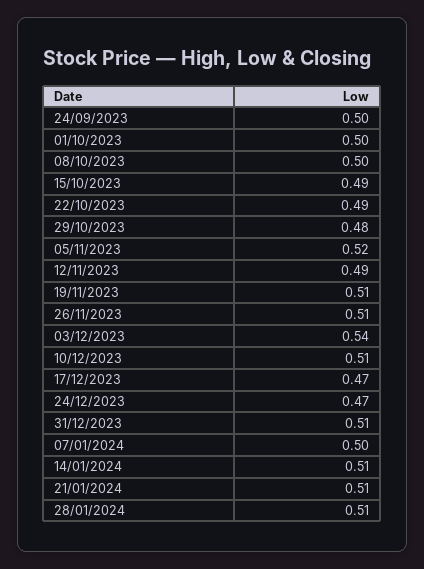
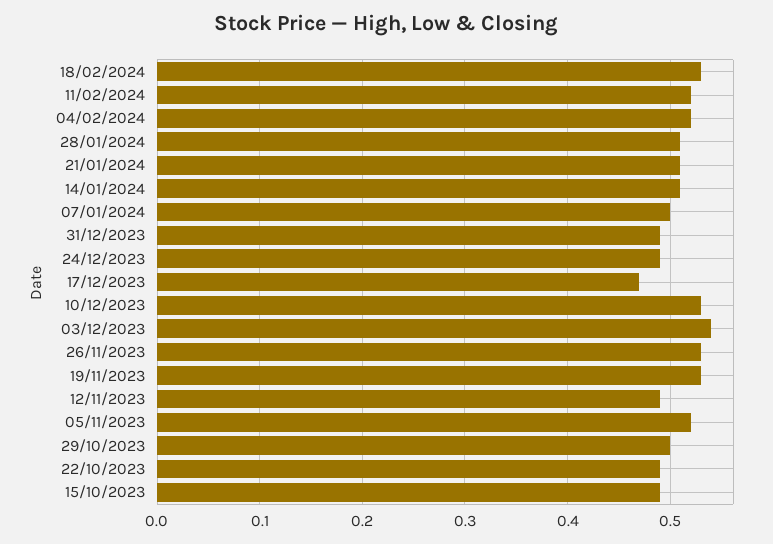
24/09/2023: 0.5 -> none
01/10/2023: 0.5 -> none
08/10/2023: 0.5 -> none
29/10/2023: 0.48 -> 0.5
19/11/2023: 0.51 -> 0.53
26/11/2023: 0.51 -> 0.53
10/12/2023: 0.51 -> 0.53
24/12/2023: 0.47 -> 0.49
31/12/2023: 0.51 -> 0.49
18/02/2024: none -> 0.53
11/02/2024: none -> 0.52
04/02/2024: none -> 0.52

